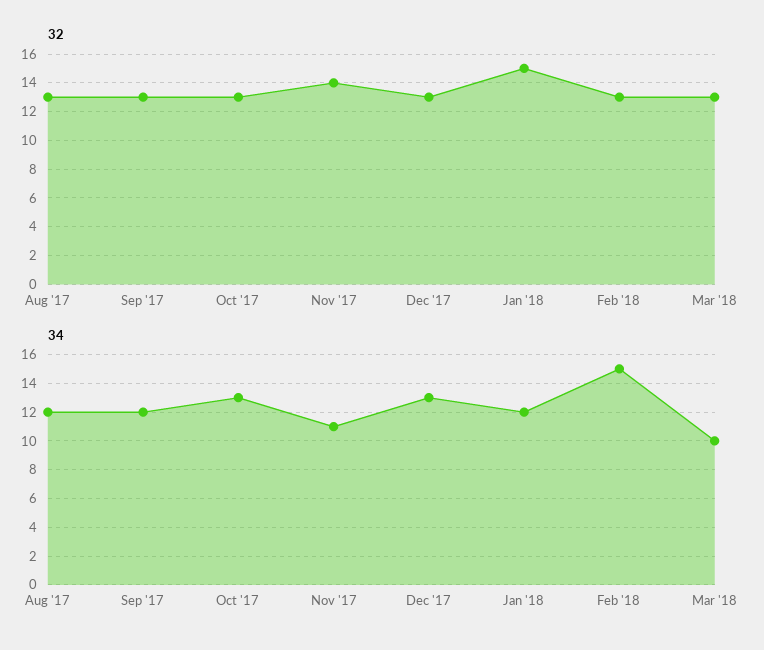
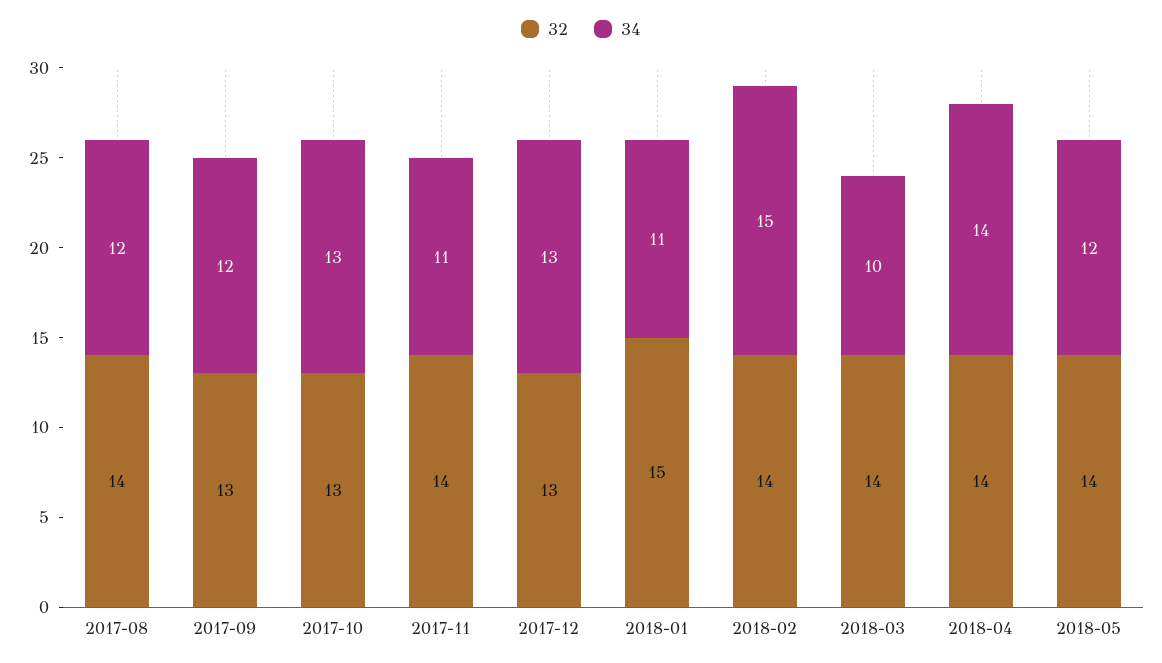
32, Aug '17: 13 -> 14
32, Feb '18: 13 -> 14
32, Mar '18: 13 -> 14
34, Jan '18: 12 -> 11
32, 2018-04: none -> 14
34, 2018-04: none -> 14
32, 2018-05: none -> 14
34, 2018-05: none -> 12

